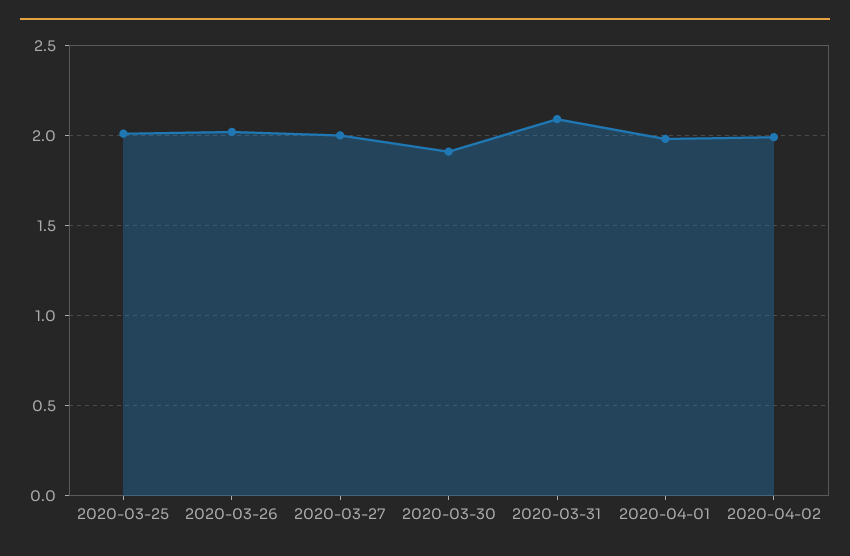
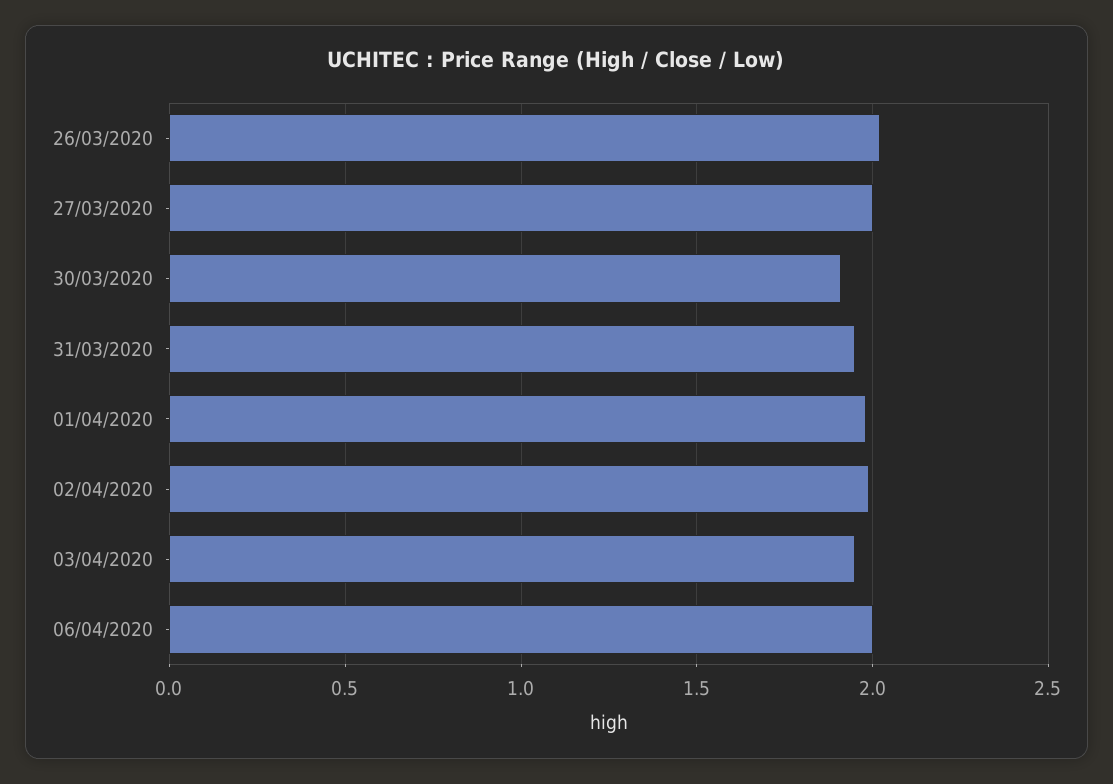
2020-03-25: 2 -> none
2020-03-31: 2.1 -> 1.95
03/04/2020: none -> 1.95
06/04/2020: none -> 2

